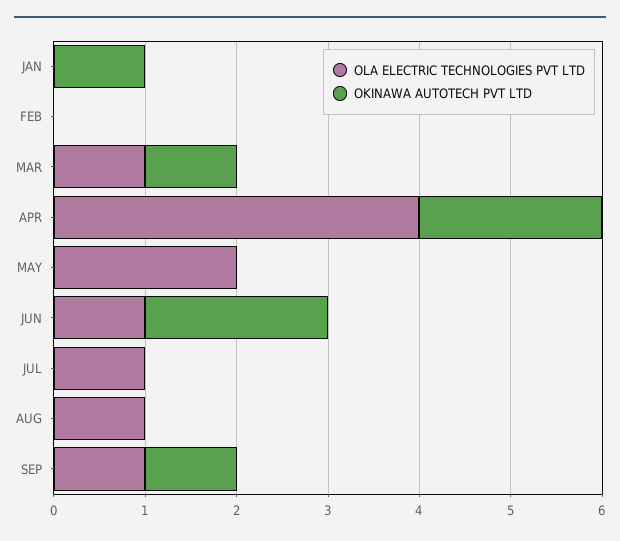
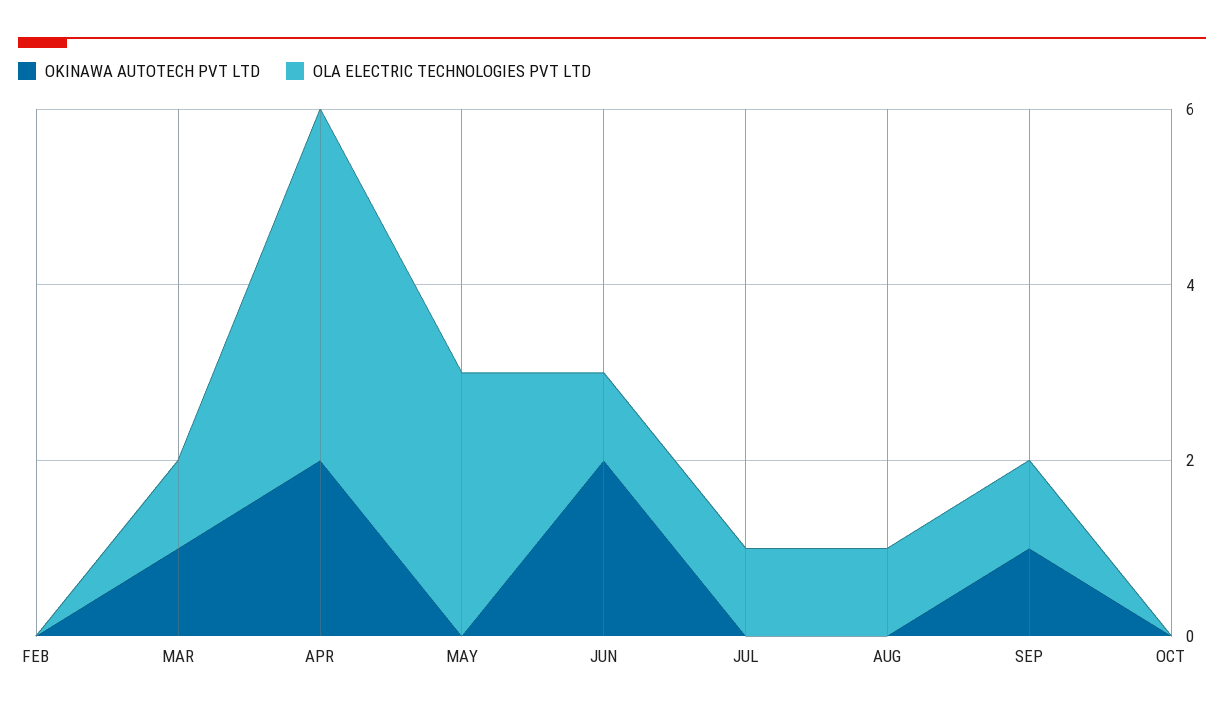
OLA ELECTRIC TECHNOLOGIES PVT LTD, JAN: 0 -> none
OKINAWA AUTOTECH PVT LTD, JAN: 1 -> none
OLA ELECTRIC TECHNOLOGIES PVT LTD, MAY: 2 -> 3
OKINAWA AUTOTECH PVT LTD, OCT: none -> 0
OLA ELECTRIC TECHNOLOGIES PVT LTD, OCT: none -> 0

